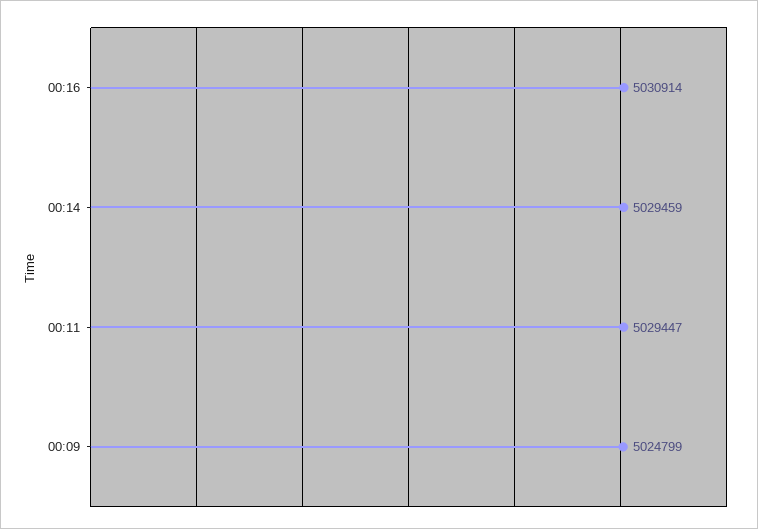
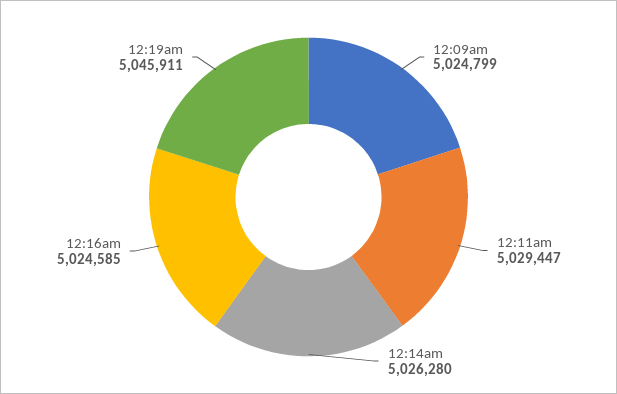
00:16: 5030914 -> 5024585
00:14: 5029459 -> 5026280
12:19am: none -> 5045911

